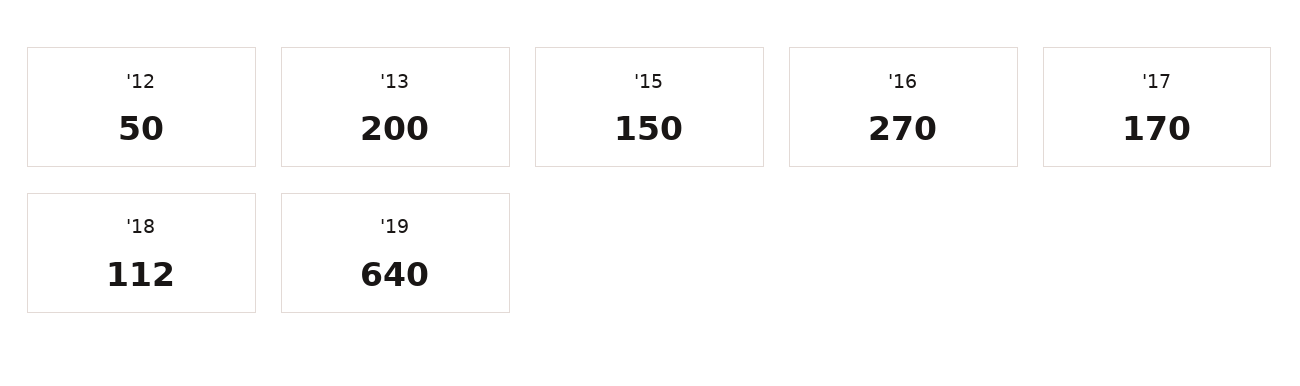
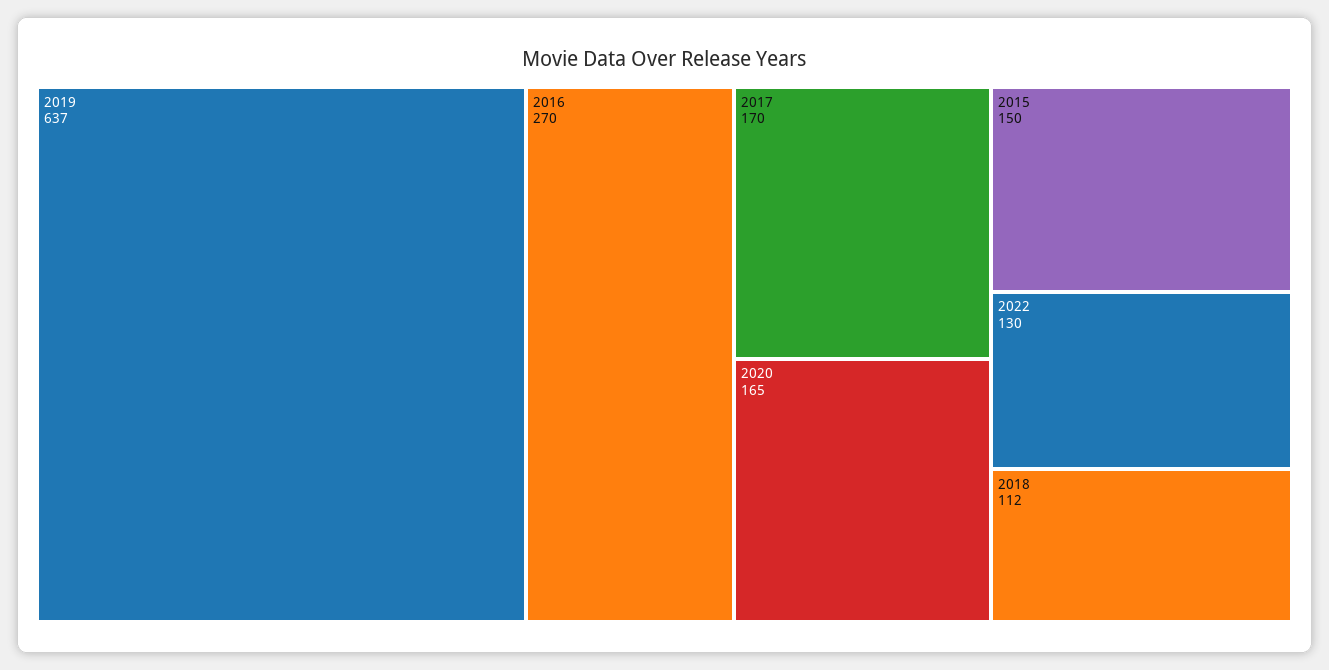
'12: 50 -> none
'13: 200 -> none
'19: 640 -> 637
2020: none -> 165
2022: none -> 130

